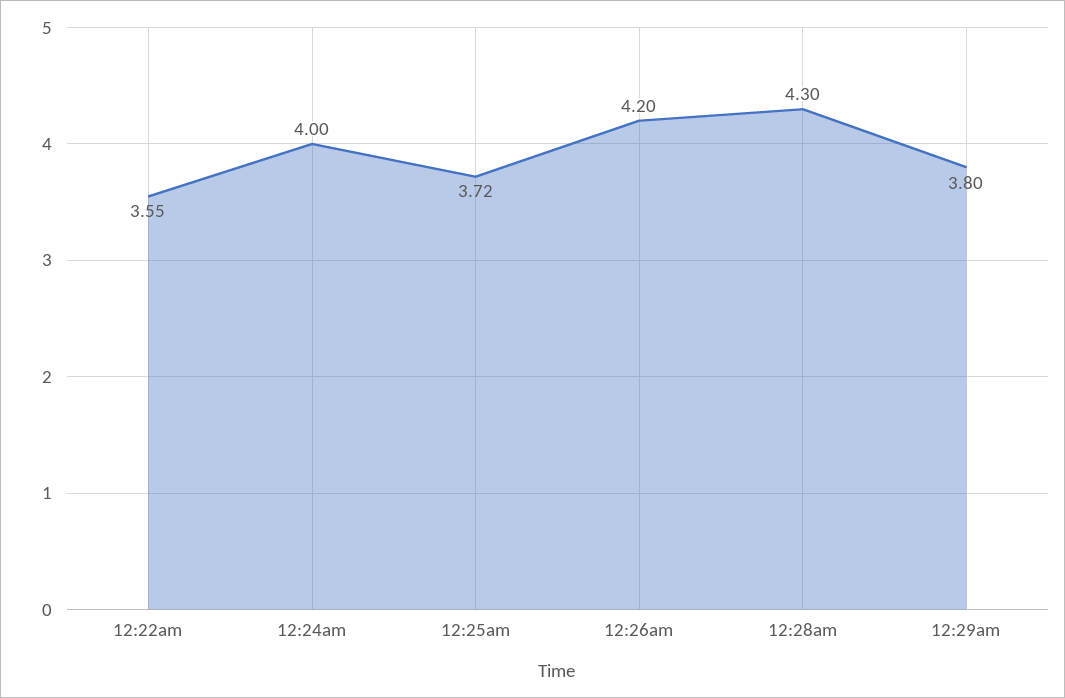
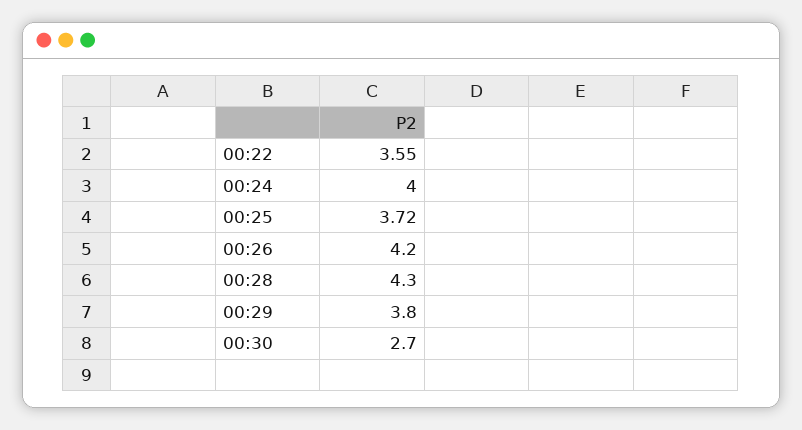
00:30: none -> 2.7

